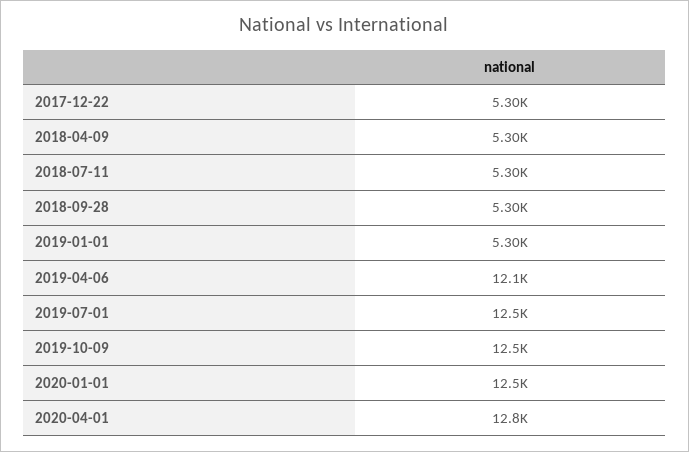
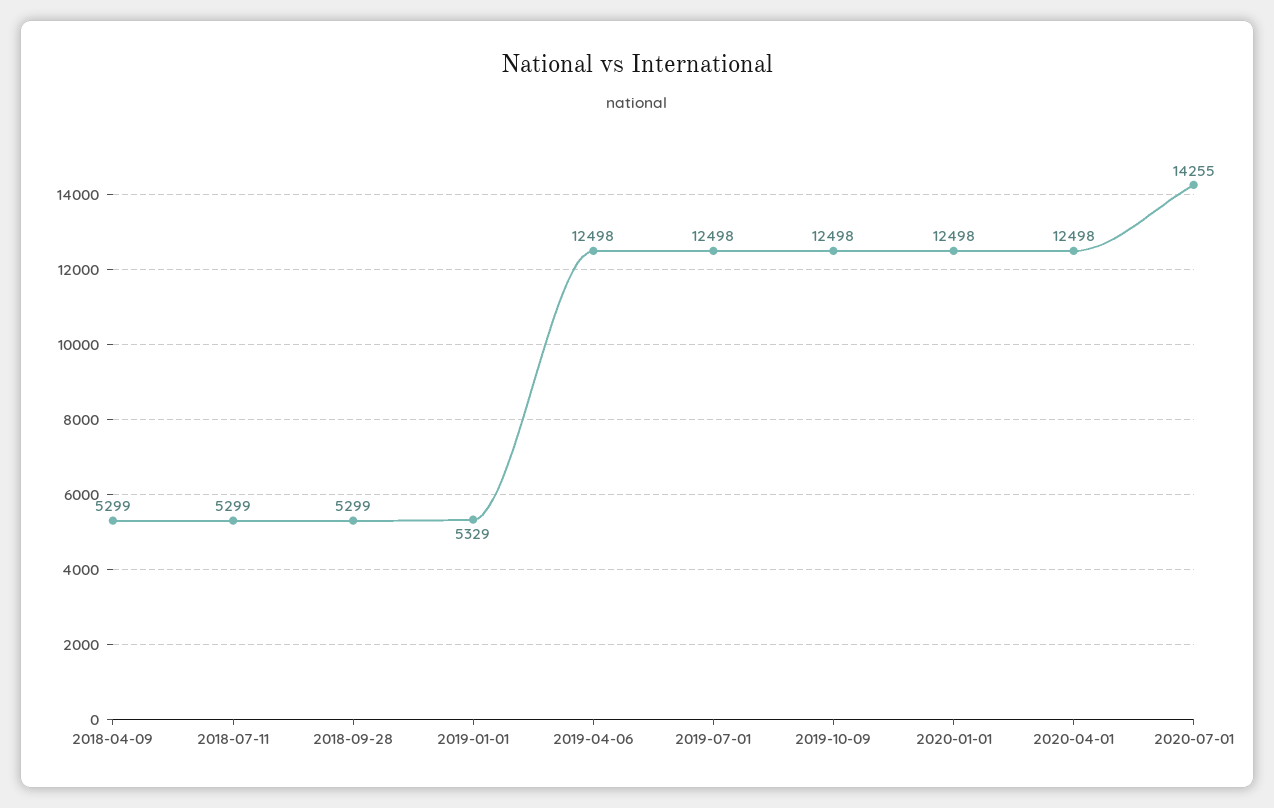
2017-12-22: 5300 -> none
2019-01-01: 5300 -> 5329
2019-04-06: 12100 -> 12498
2020-04-01: 12800 -> 12498
2020-07-01: none -> 14255

